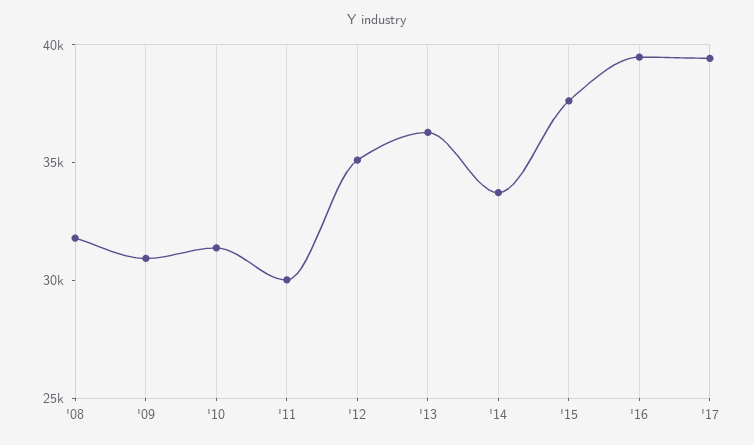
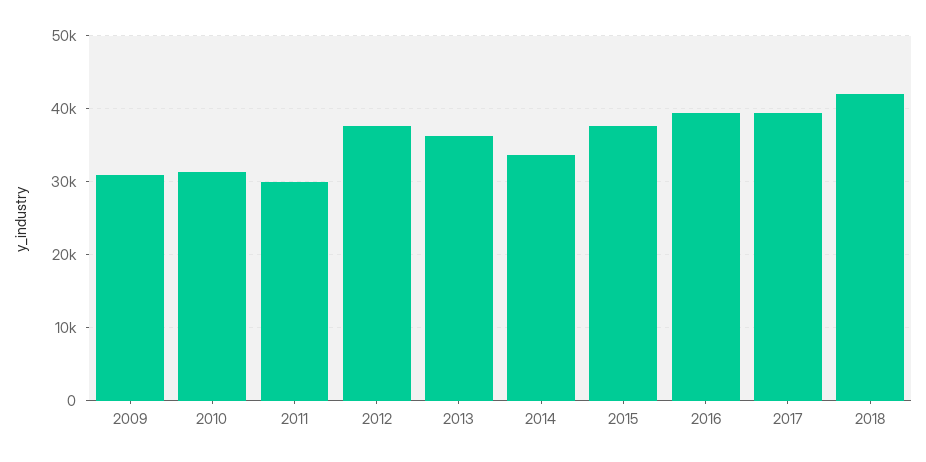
'08: 32000 -> none
'12: 35000 -> 38000
2018: none -> 42000

